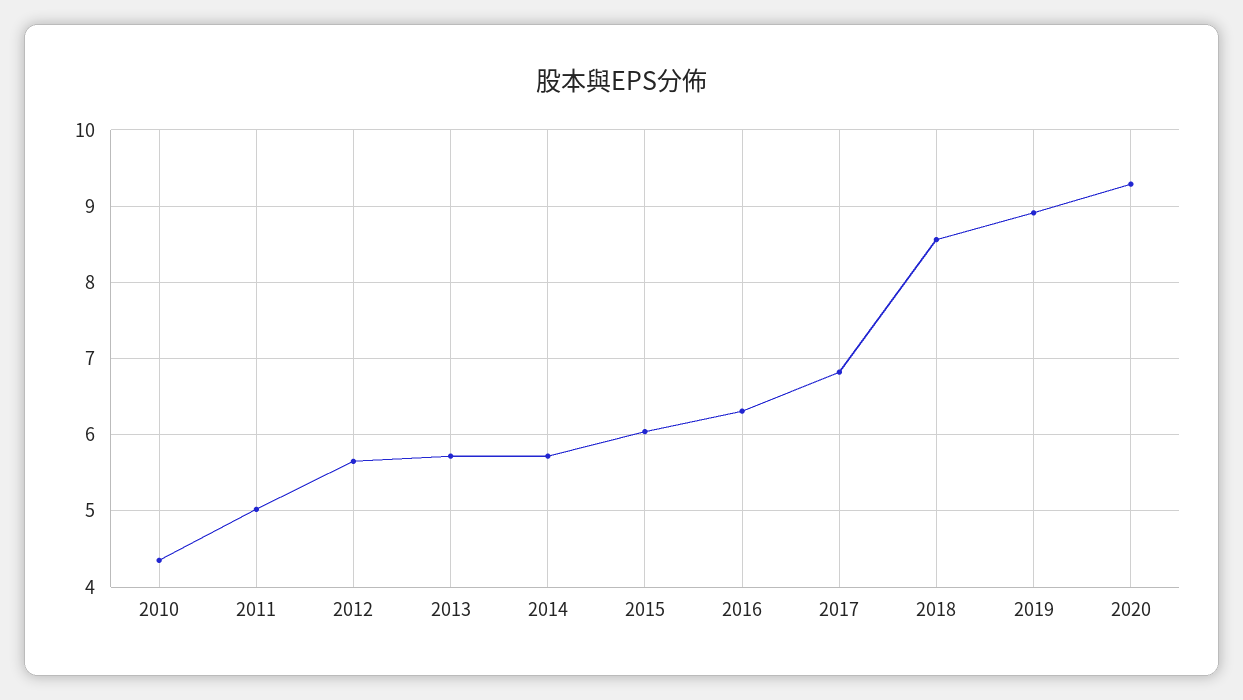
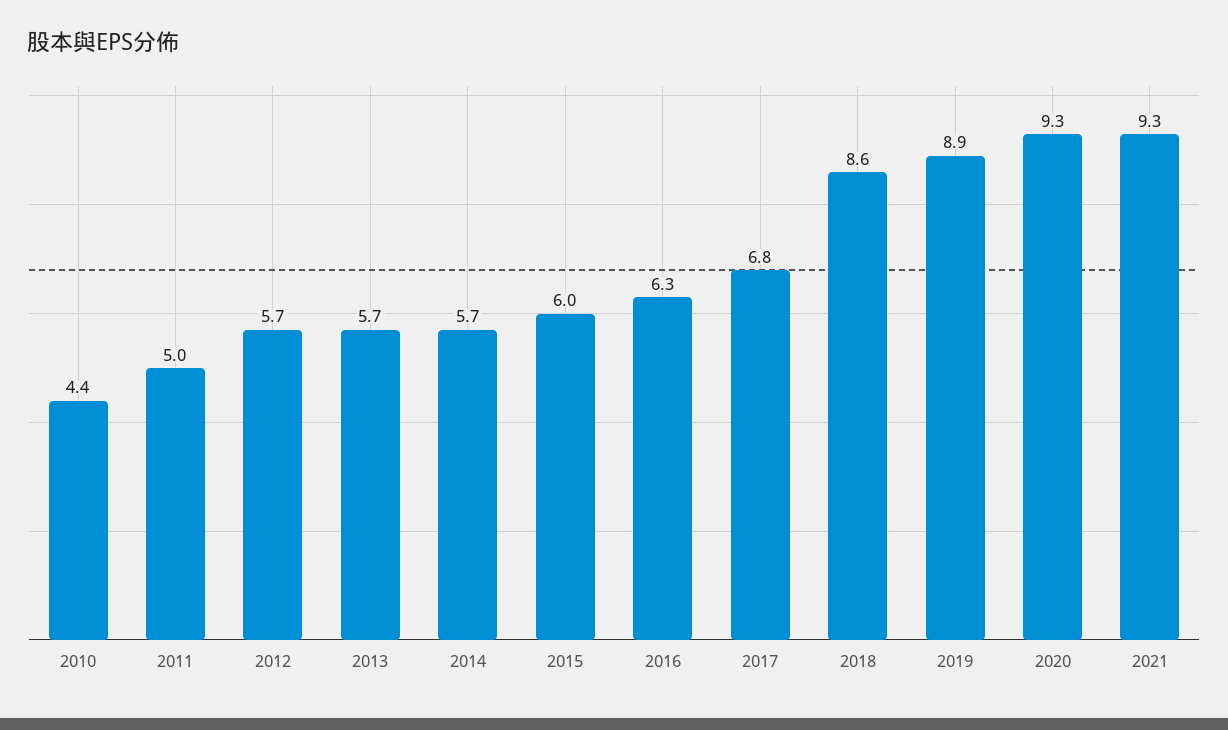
2021: none -> 9.3

